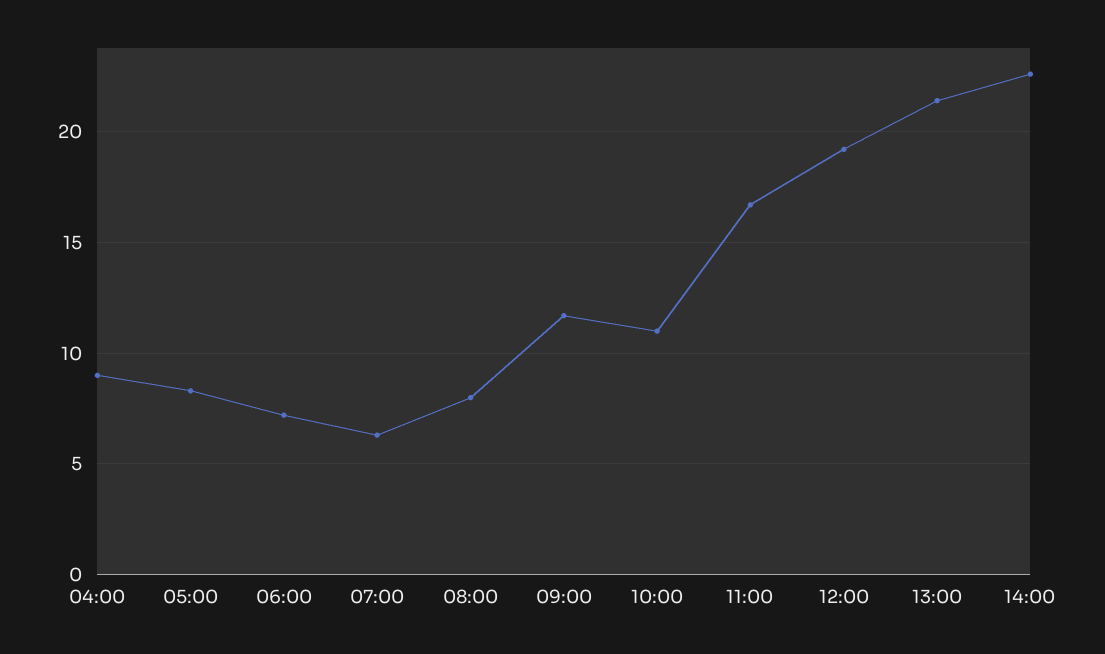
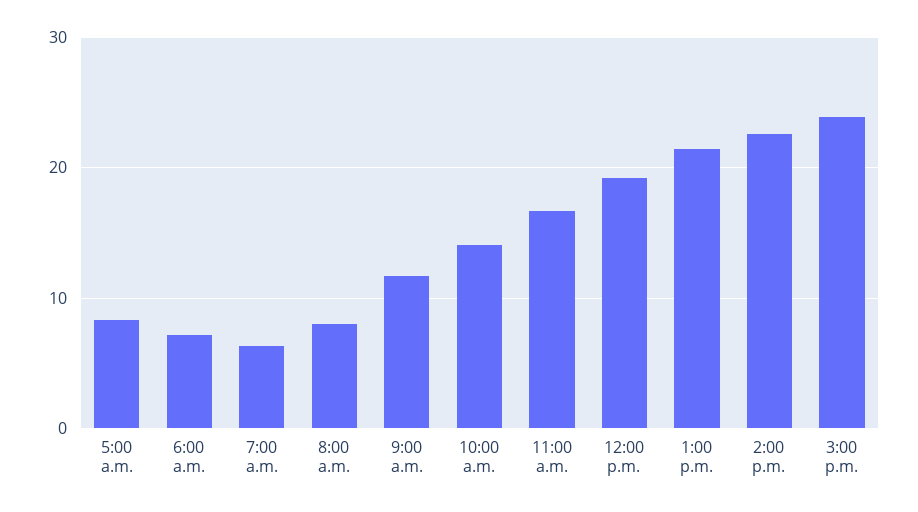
04:00: 9 -> none
10:00: 11 -> 14
3:00 p.m.: none -> 24

